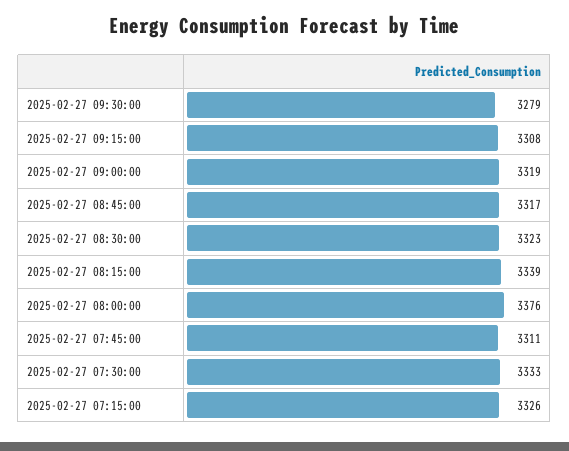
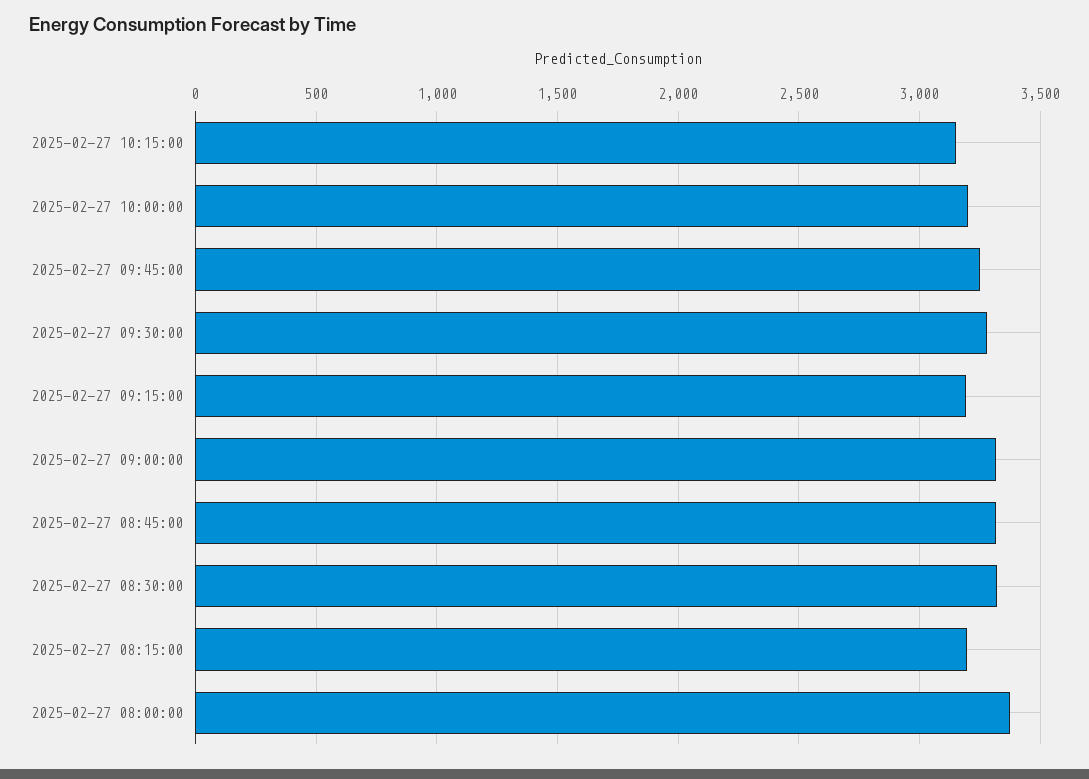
2025-02-27 09:15:00: 3308 -> 3200
2025-02-27 08:15:00: 3339 -> 3200
2025-02-27 07:45:00: 3311 -> none
2025-02-27 07:30:00: 3333 -> none
2025-02-27 07:15:00: 3326 -> none
2025-02-27 10:15:00: none -> 3150
2025-02-27 10:00:00: none -> 3200
2025-02-27 09:45:00: none -> 3250

